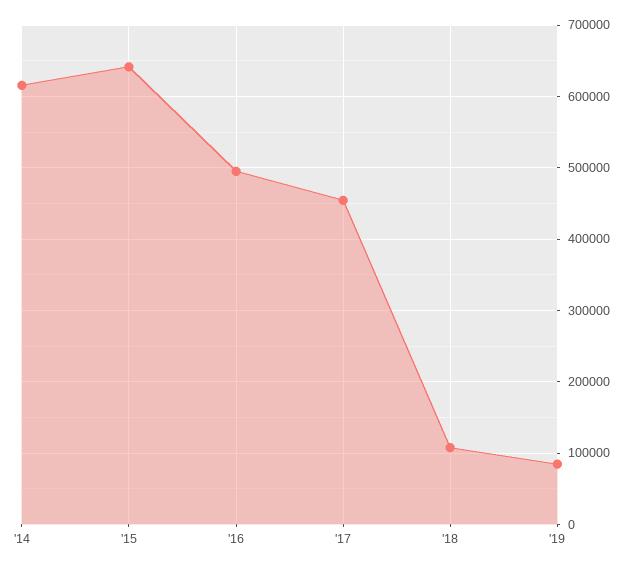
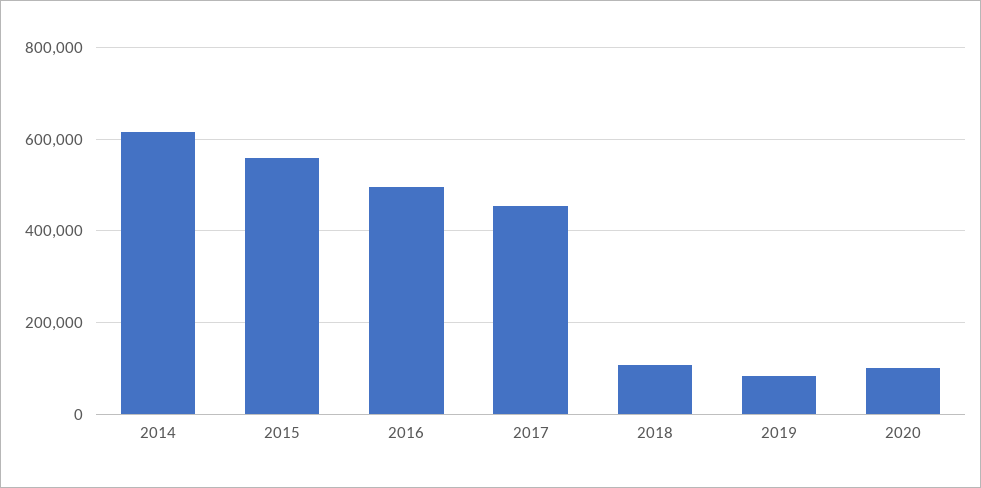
'15: 640000 -> 560000
2020: none -> 100000

